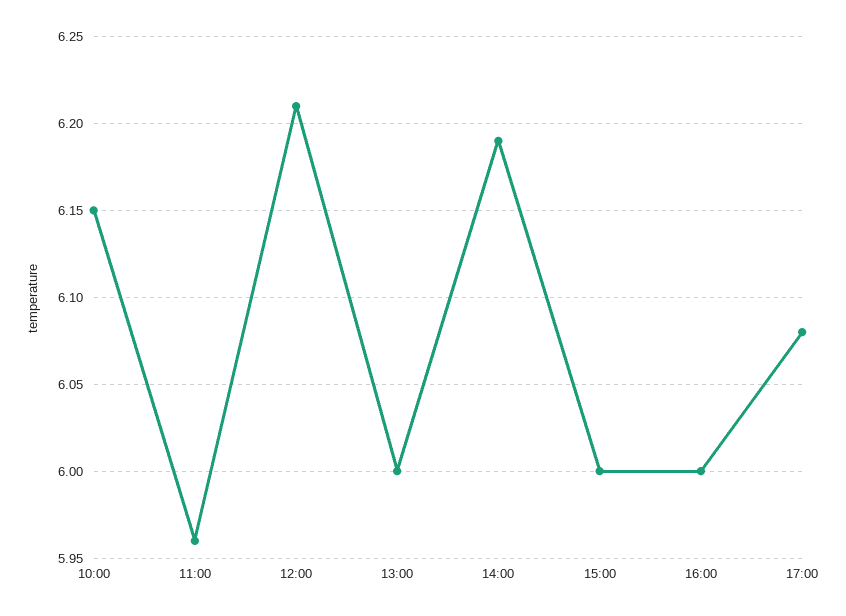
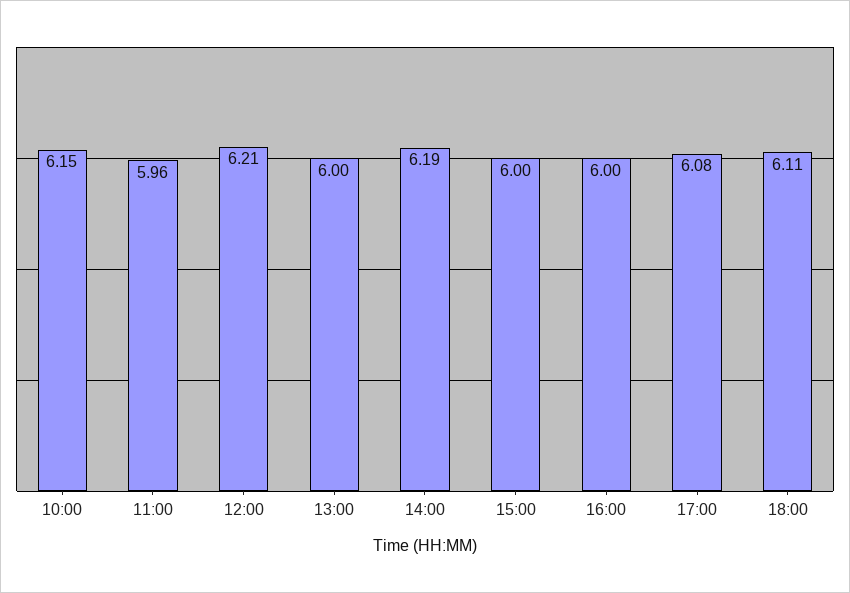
18:00: none -> 6.11

